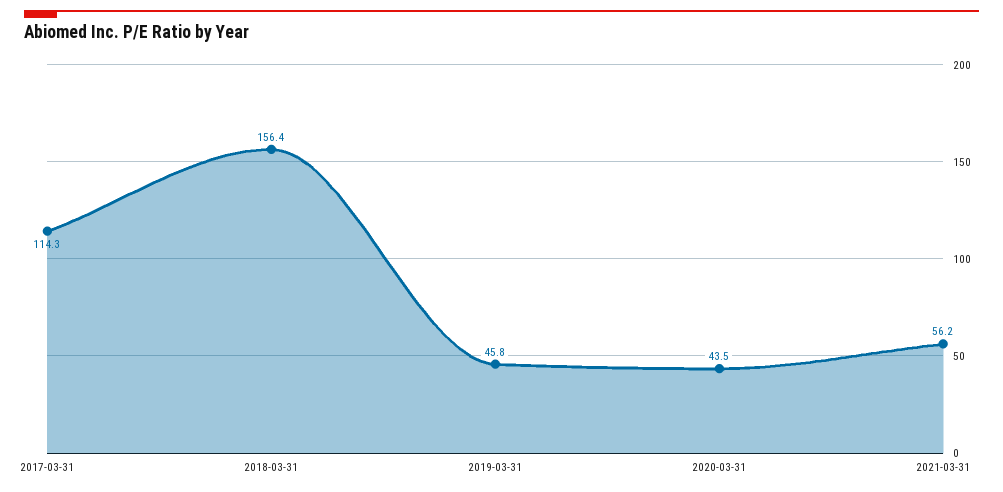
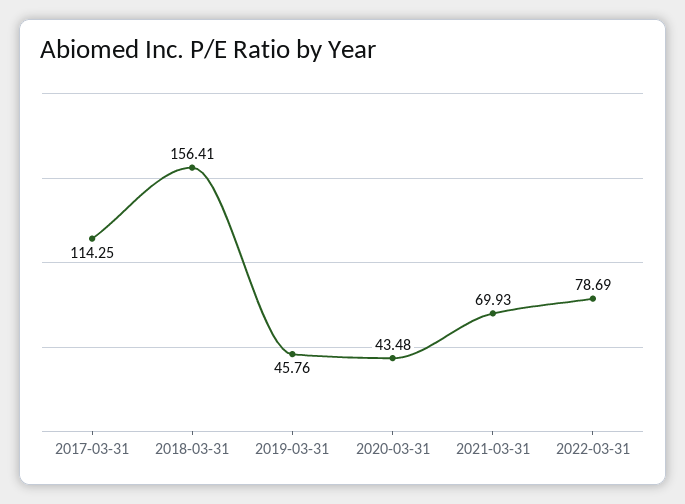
2021-03-31: 56.2 -> 69.93
2022-03-31: none -> 78.69

